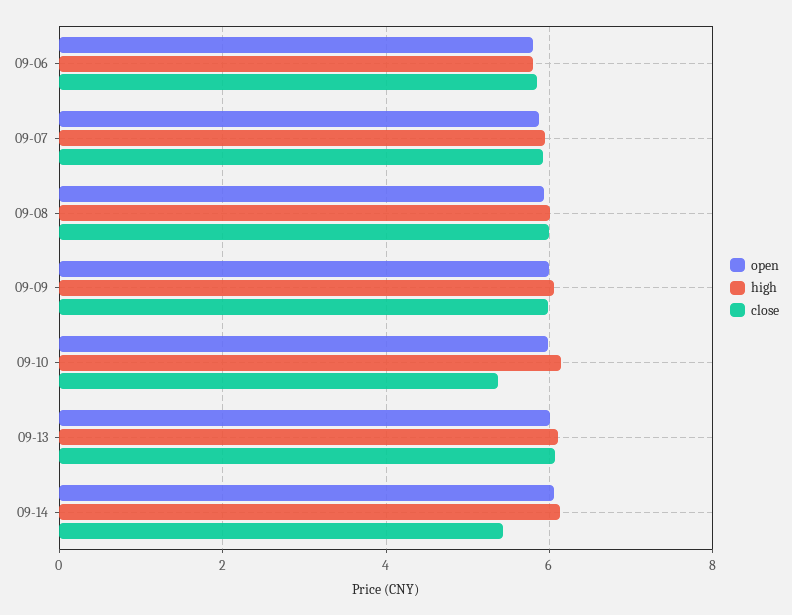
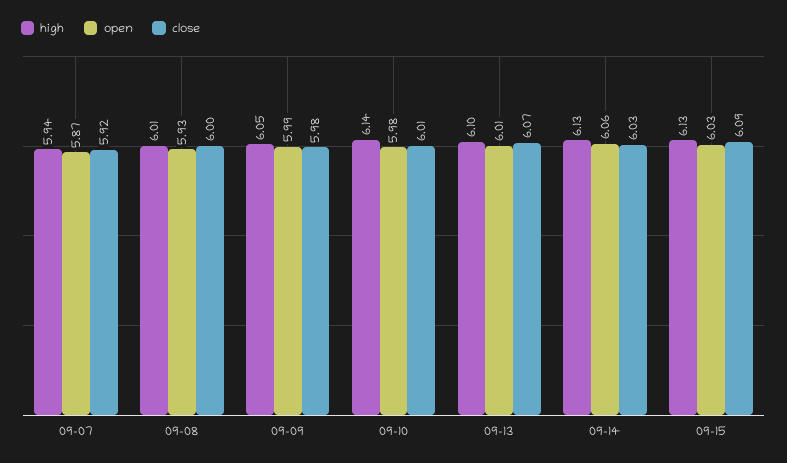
open, 09-06: 5.8 -> none
high, 09-06: 5.8 -> none
close, 09-06: 5.8 -> none
close, 09-10: 5.4 -> 6.01
close, 09-14: 5.4 -> 6.03
high, 09-15: none -> 6.13
open, 09-15: none -> 6.03
close, 09-15: none -> 6.09

